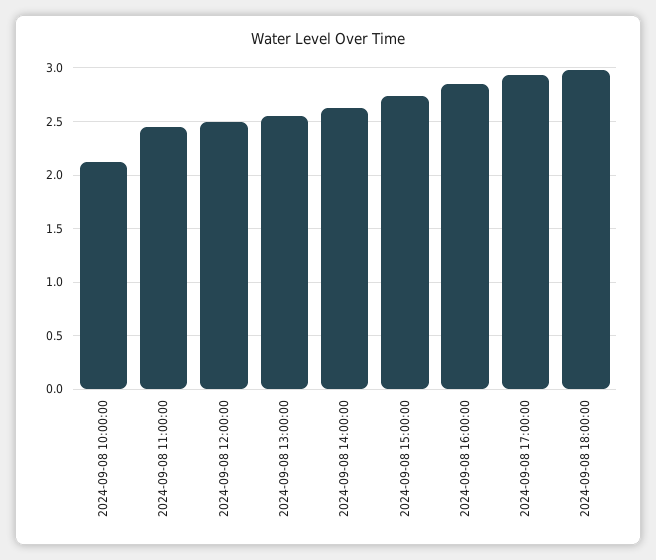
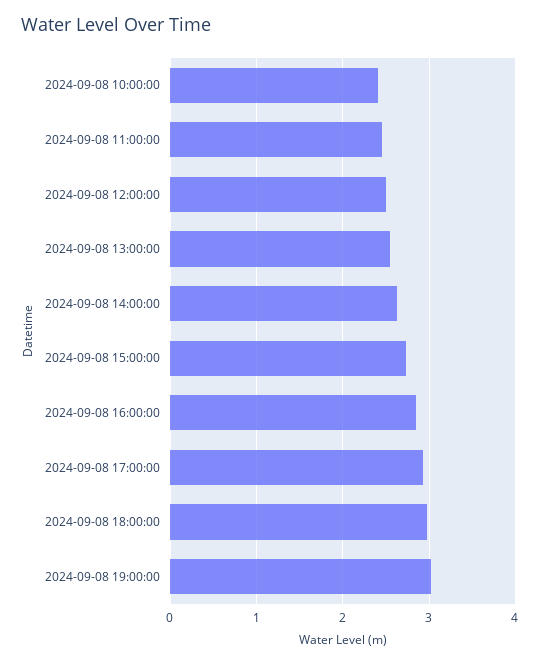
2024-09-08 10:00:00: 2.1 -> 2.4
2024-09-08 19:00:00: none -> 3

